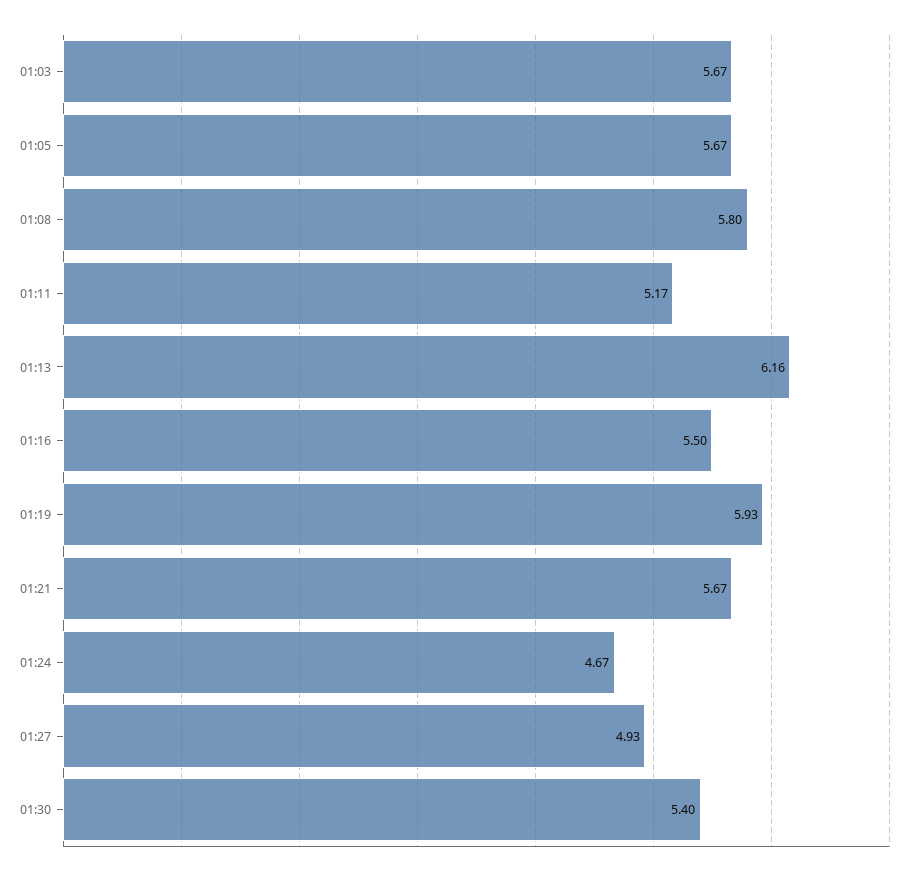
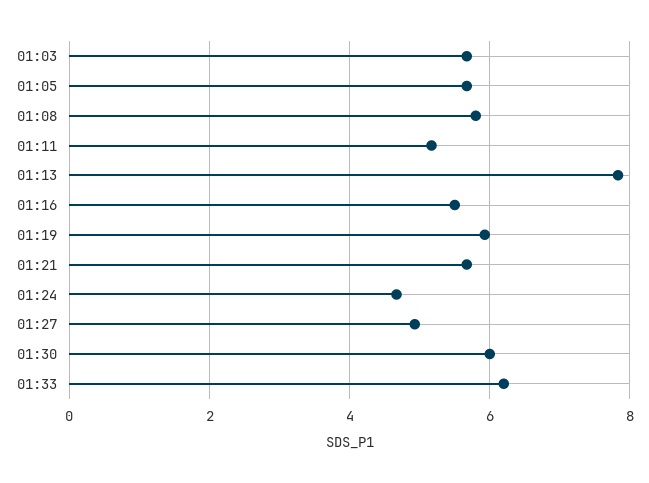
01:13: 6.16 -> 7.8
01:30: 5.4 -> 6
01:33: none -> 6.2

